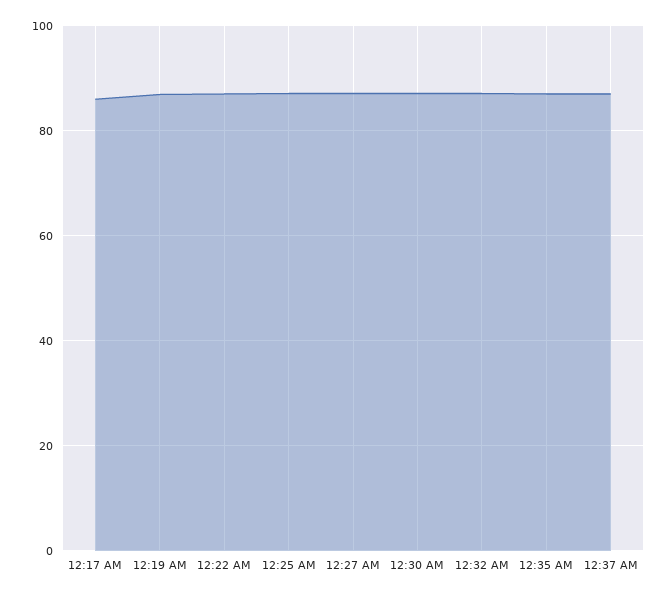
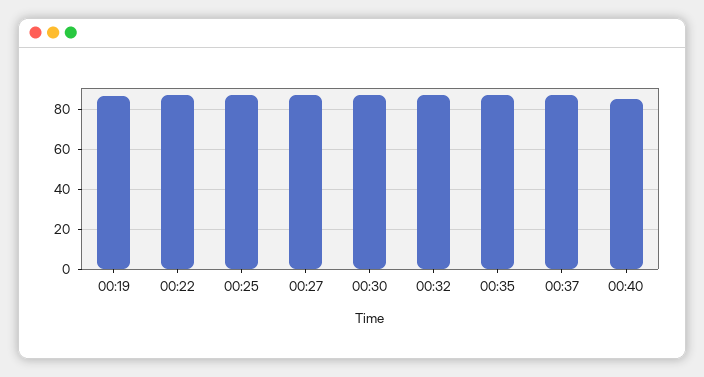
12:17 AM: 86 -> none
00:40: none -> 85

